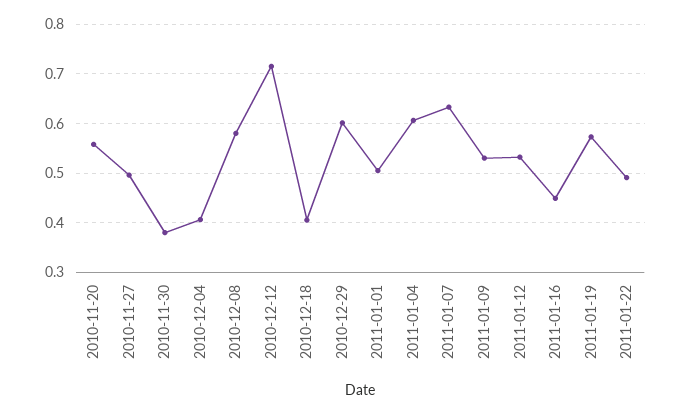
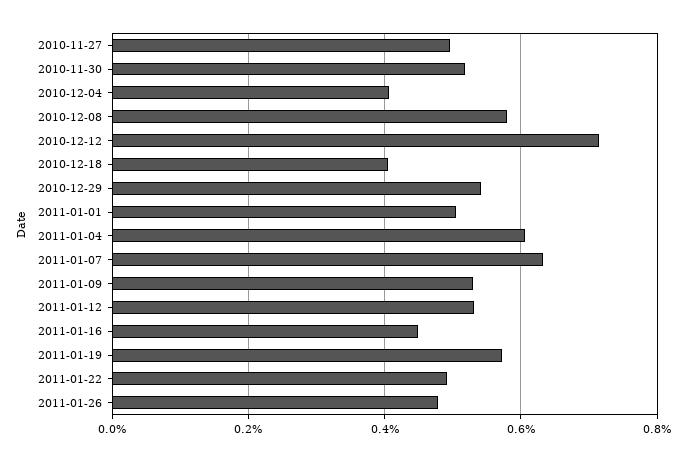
2010-11-20: 0.56 -> none
2010-11-30: 0.38 -> 0.52
2010-12-29: 0.6 -> 0.54
2011-01-26: none -> 0.48

